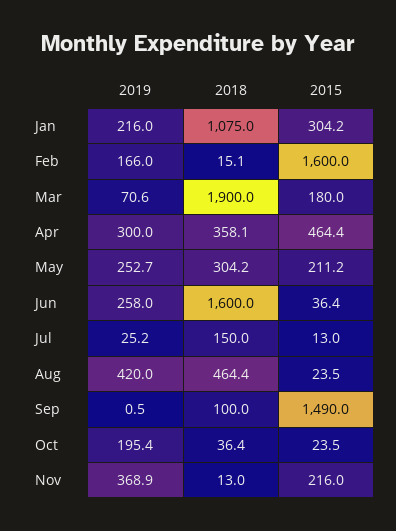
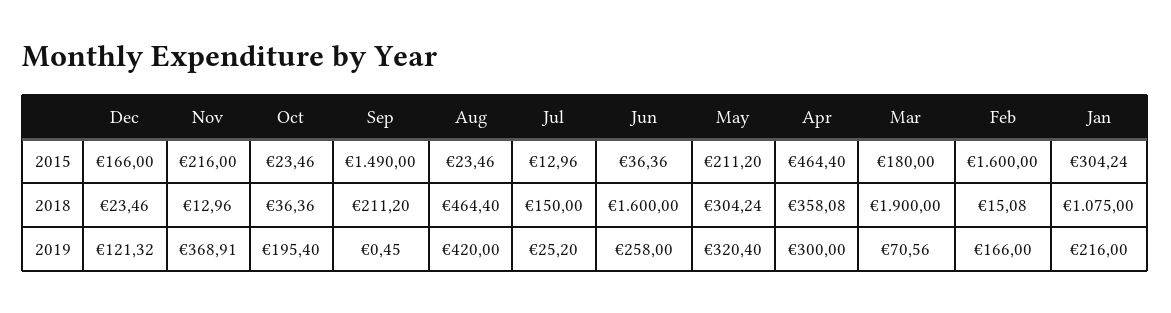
2019, May: 252.7 -> 320.4
2018, Sep: 100 -> 211.2
2015, Dec: none -> 166
2018, Dec: none -> 23.46
2019, Dec: none -> 121.32

